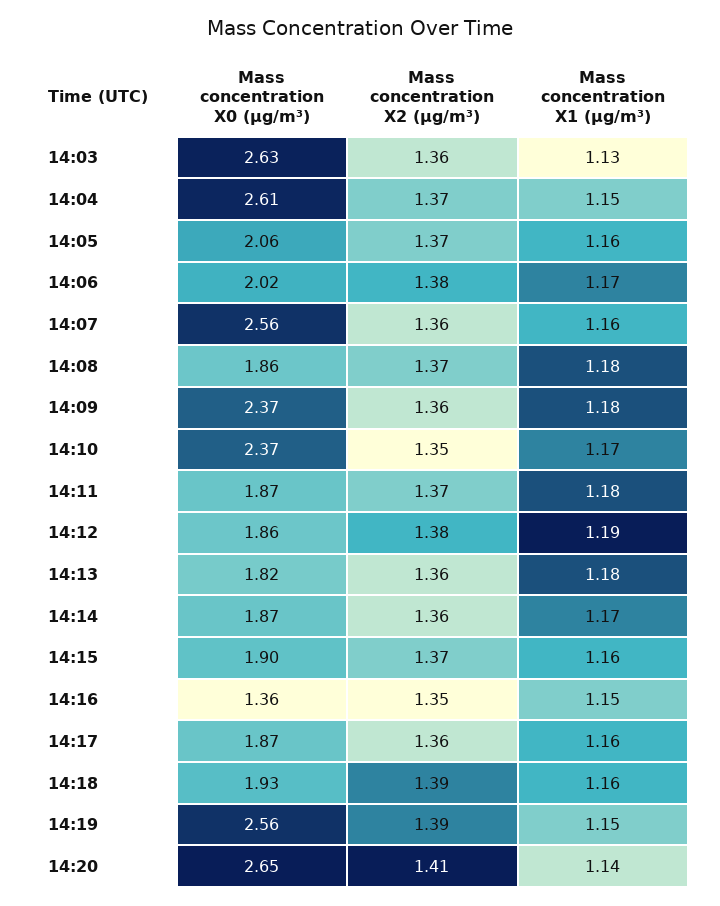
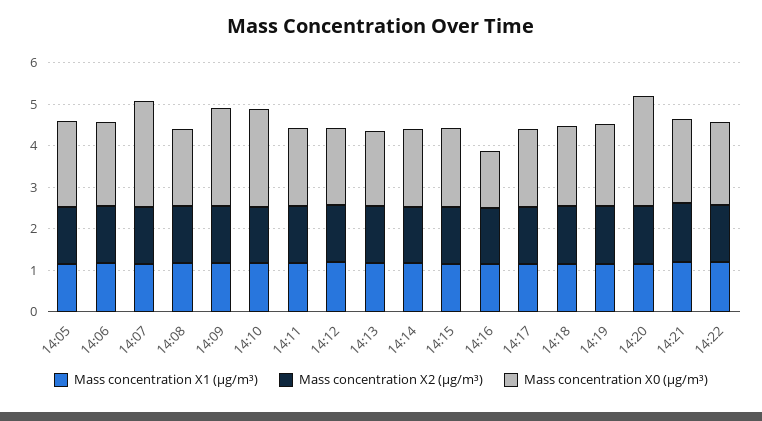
Mass concentration X0 (μg/m³), 14:03: 2.63 -> none
Mass concentration X2 (μg/m³), 14:03: 1.36 -> none
Mass concentration X1 (μg/m³), 14:03: 1.13 -> none
Mass concentration X0 (μg/m³), 14:04: 2.61 -> none
Mass concentration X2 (μg/m³), 14:04: 1.37 -> none
Mass concentration X1 (μg/m³), 14:04: 1.15 -> none
Mass concentration X0 (μg/m³), 14:19: 2.56 -> 2
Mass concentration X1 (μg/m³), 14:21: none -> 1.2
Mass concentration X2 (μg/m³), 14:21: none -> 1.4
Mass concentration X0 (μg/m³), 14:21: none -> 2
Mass concentration X1 (μg/m³), 14:22: none -> 1.2
Mass concentration X2 (μg/m³), 14:22: none -> 1.4
Mass concentration X0 (μg/m³), 14:22: none -> 2

